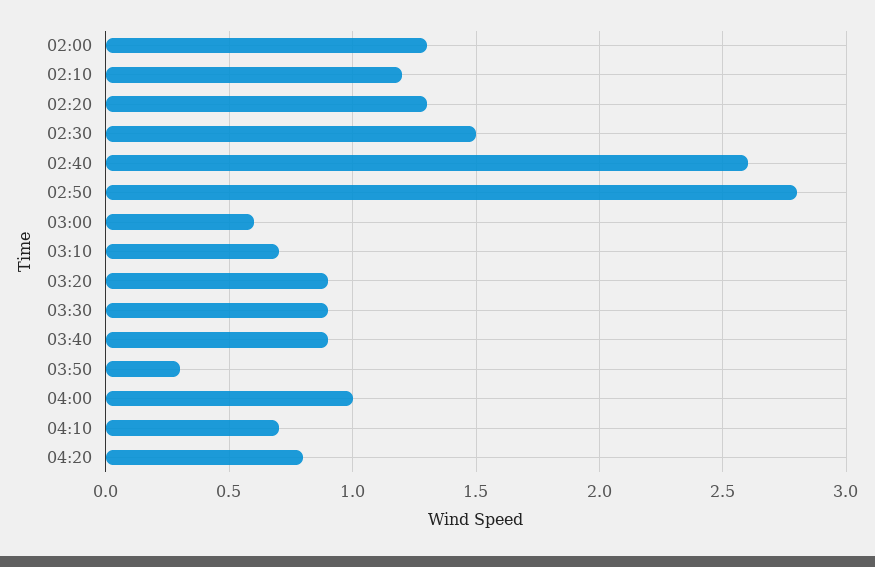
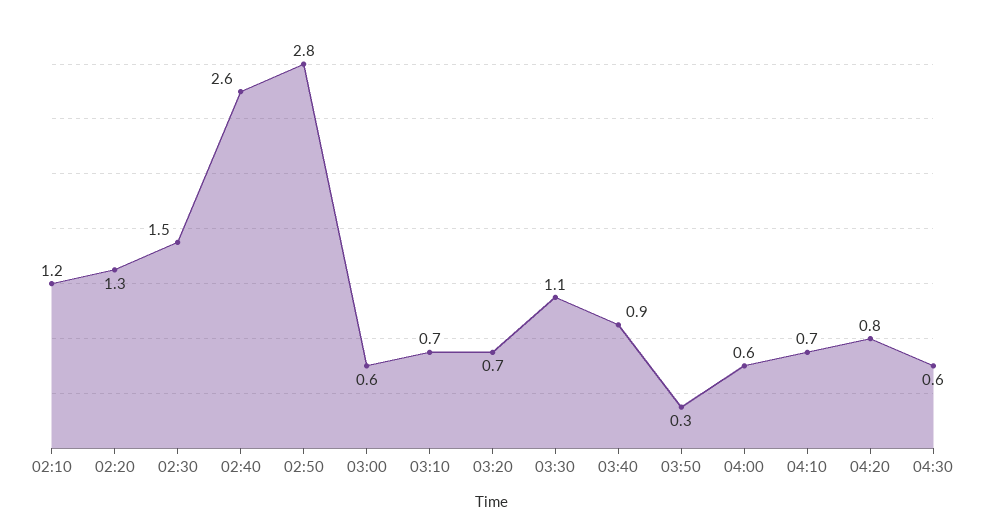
02:00: 1.3 -> none
03:20: 0.9 -> 0.7
03:30: 0.9 -> 1.1
04:00: 1 -> 0.6
04:30: none -> 0.6

